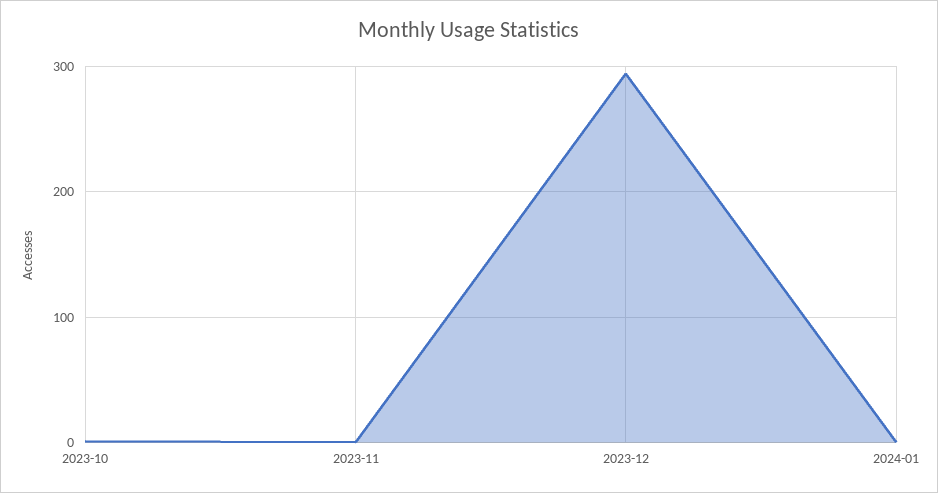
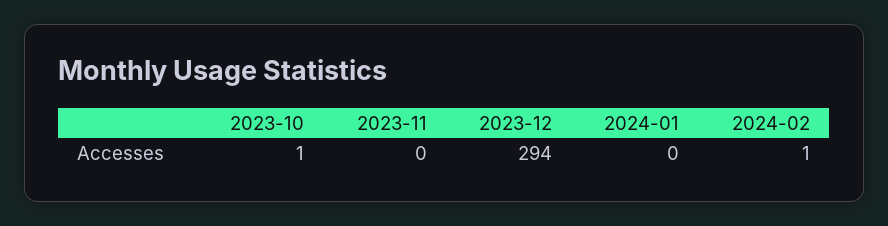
2024-02: none -> 1

